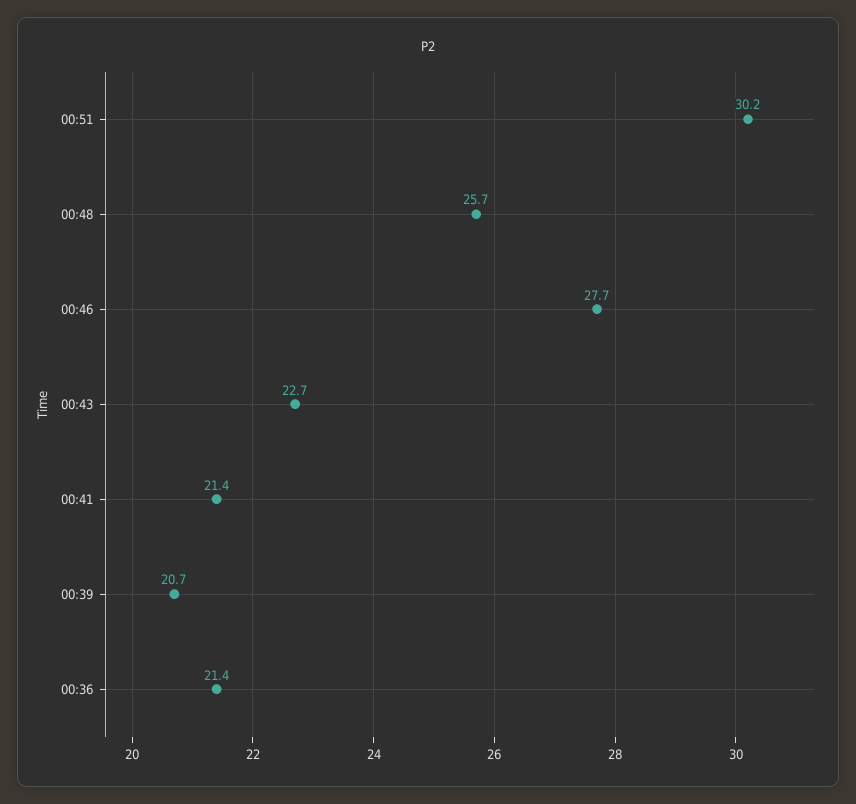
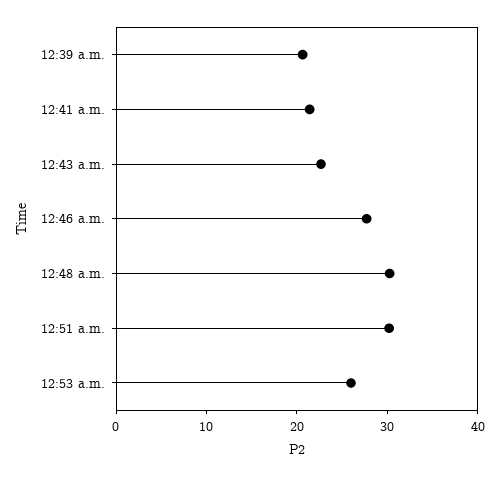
00:48: 25.7 -> 30
00:36: 21.4 -> none
12:53 a.m.: none -> 26

